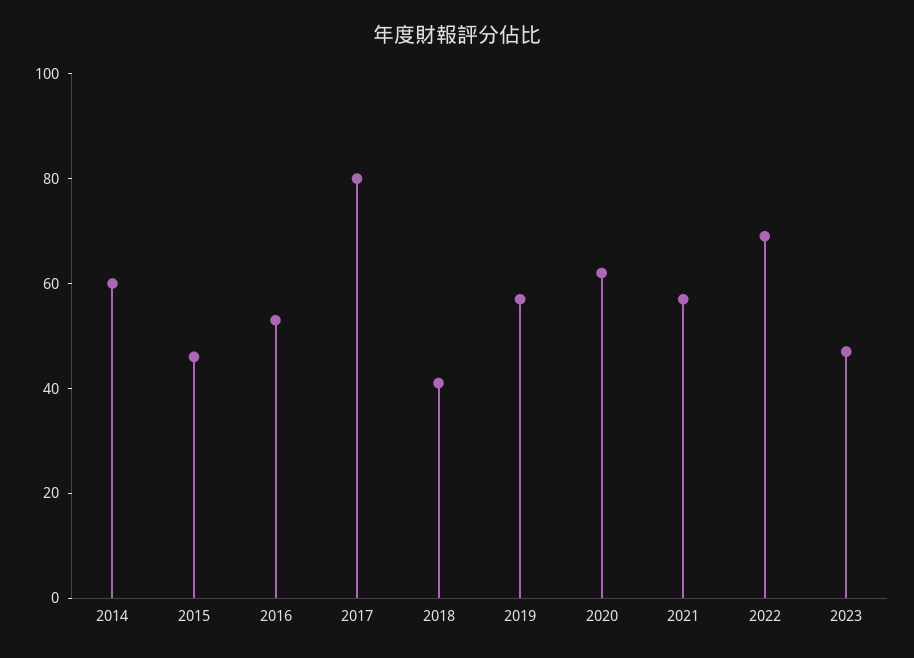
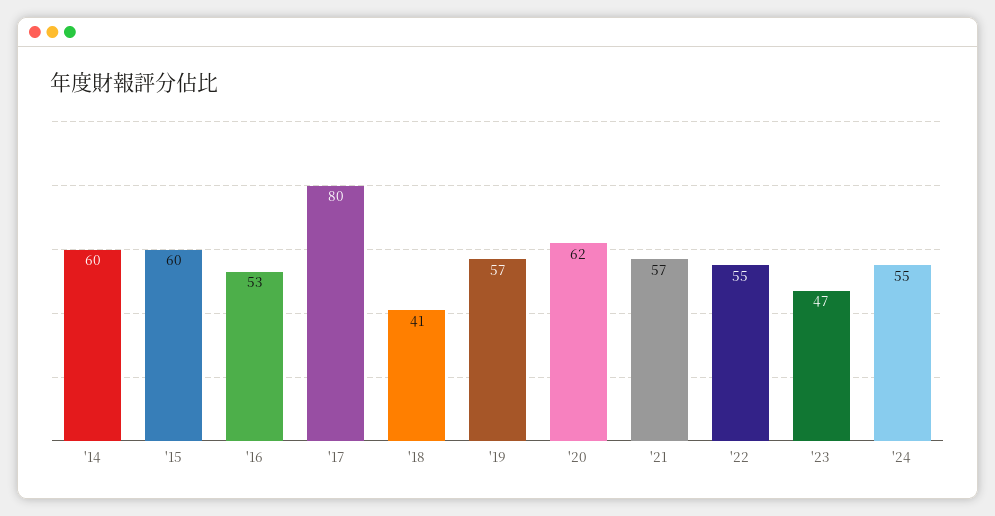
2015: 45 -> 60
2022: 70 -> 55
'24: none -> 55

